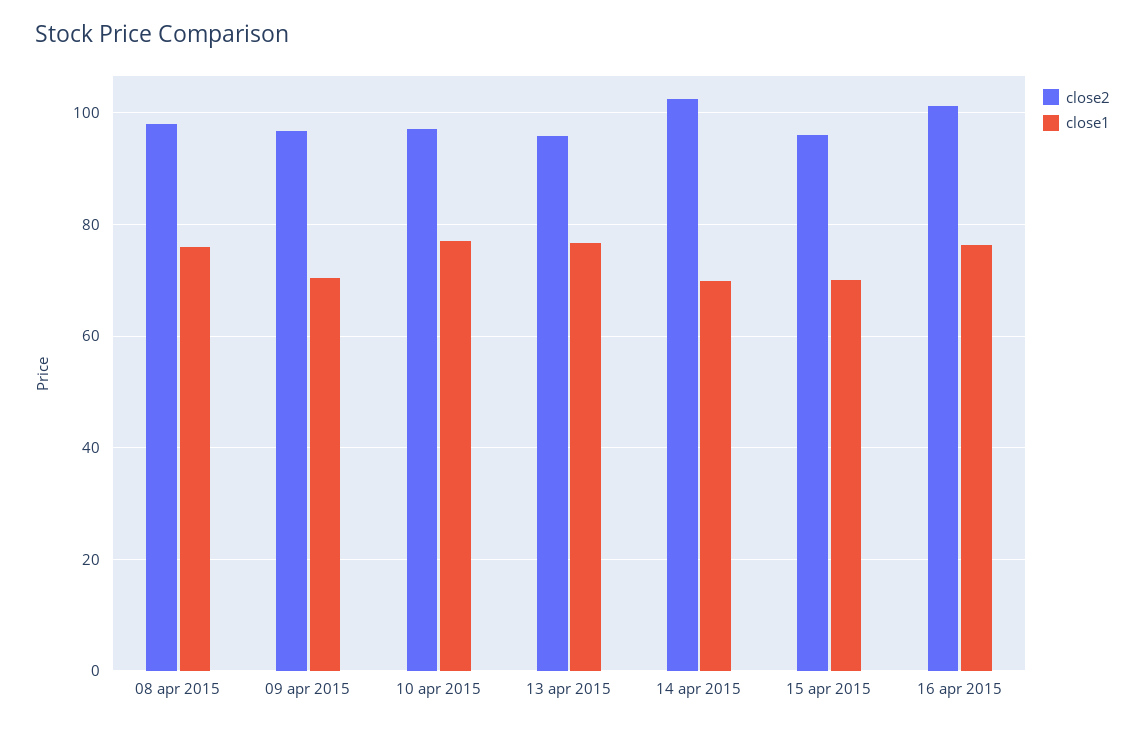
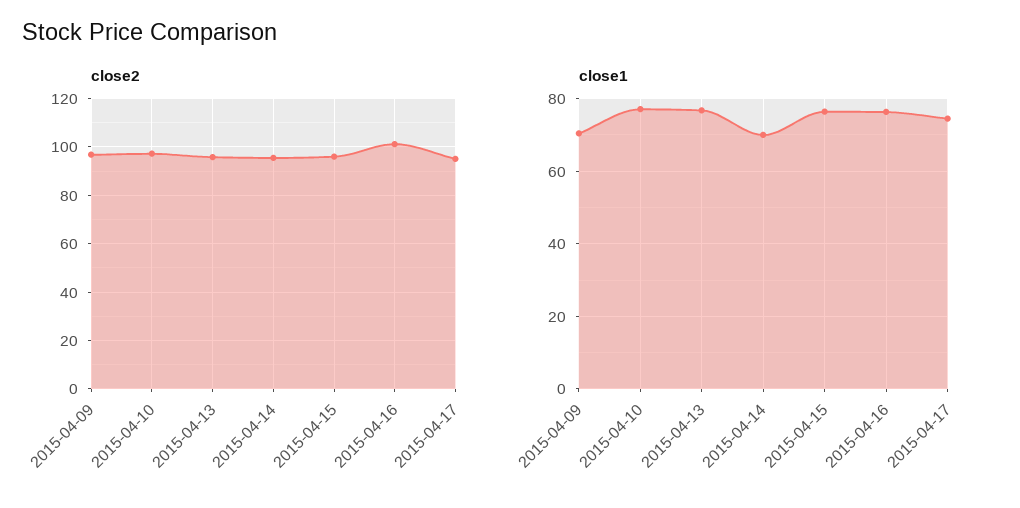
close2, 08 apr 2015: 98 -> none
close1, 08 apr 2015: 76 -> none
close2, 14 apr 2015: 102 -> 95
close1, 15 apr 2015: 70 -> 76
close2, 2015-04-17: none -> 95
close1, 2015-04-17: none -> 74

